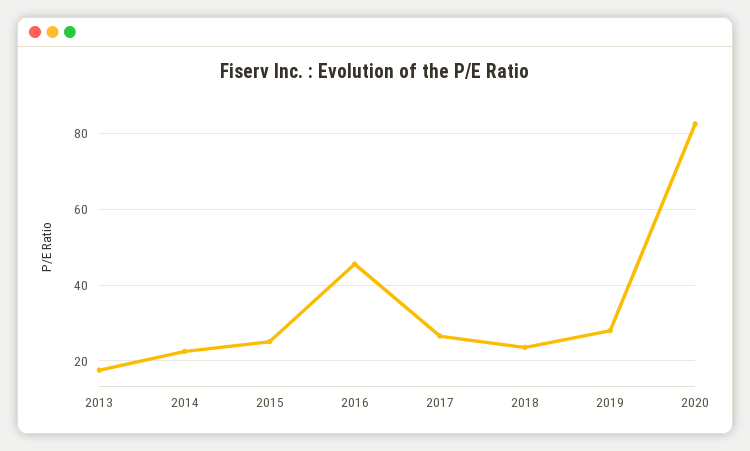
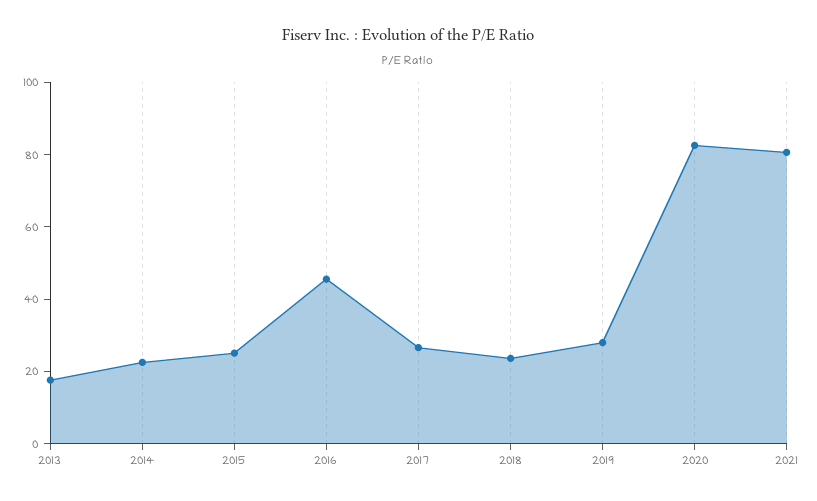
2021: none -> 80

